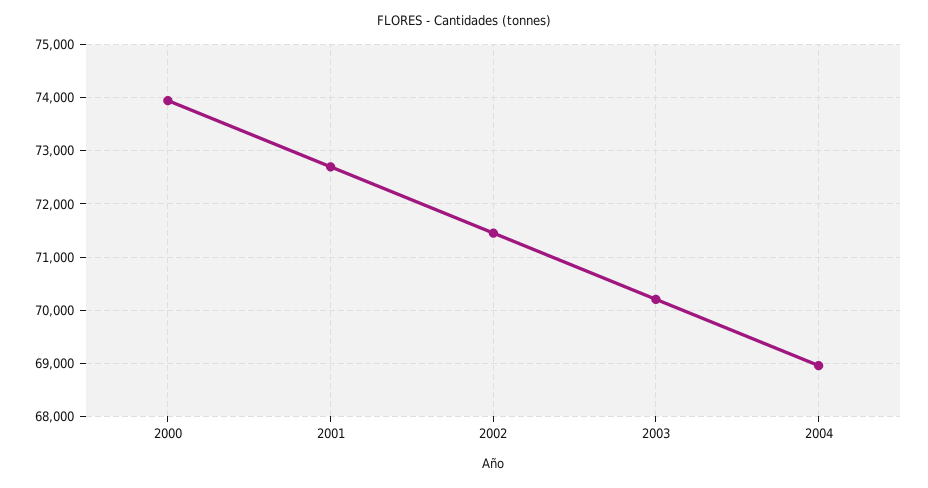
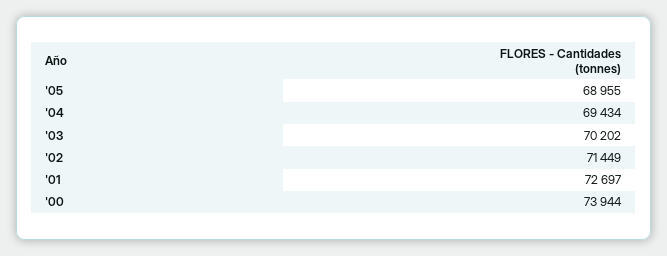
2004: 69000 -> 69434
'05: none -> 68955

